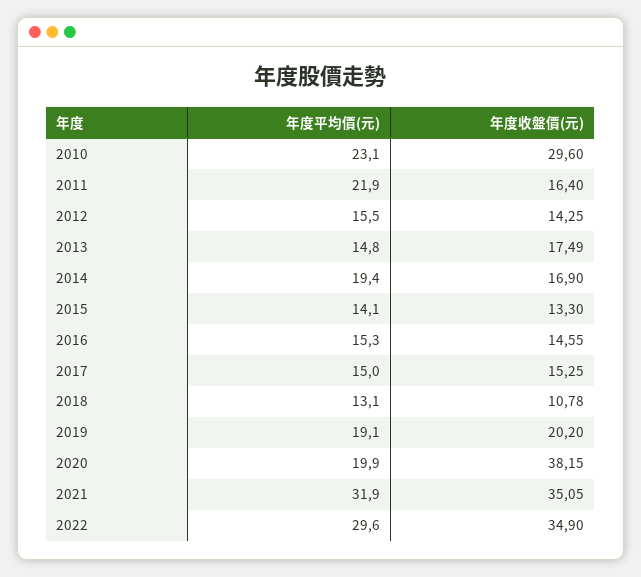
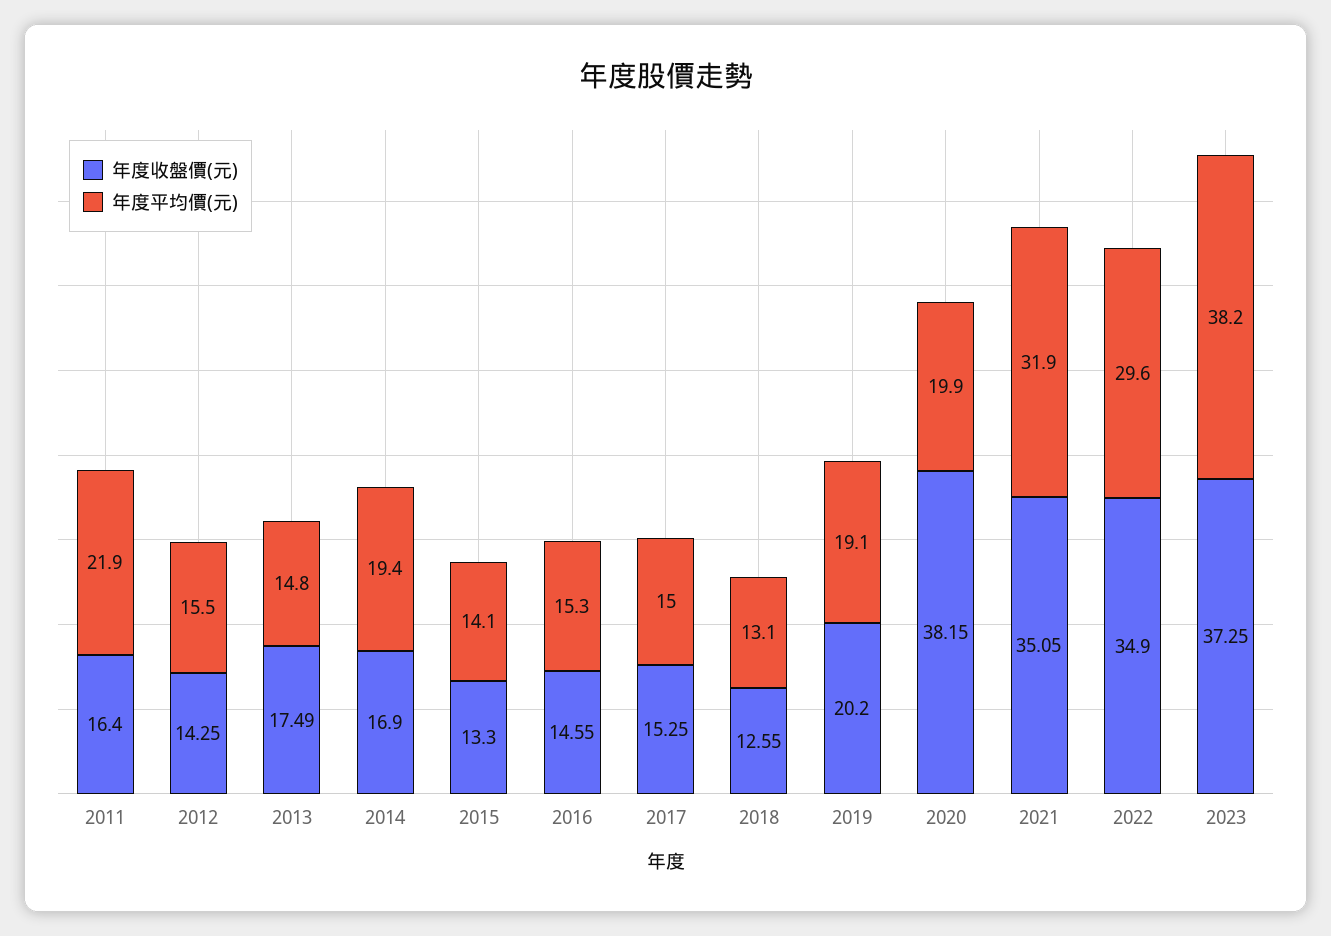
年度平均價(元), 2010: 23.1 -> none
年度收盤價(元), 2010: 29.6 -> none
年度收盤價(元), 2018: 10.78 -> 12.55
年度收盤價(元), 2023: none -> 37.25
年度平均價(元), 2023: none -> 38.2

